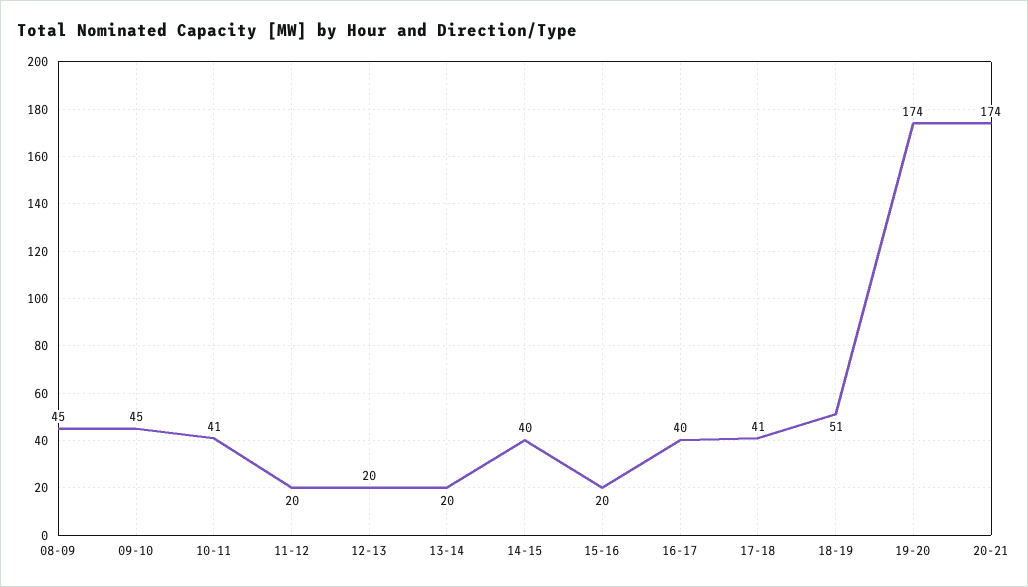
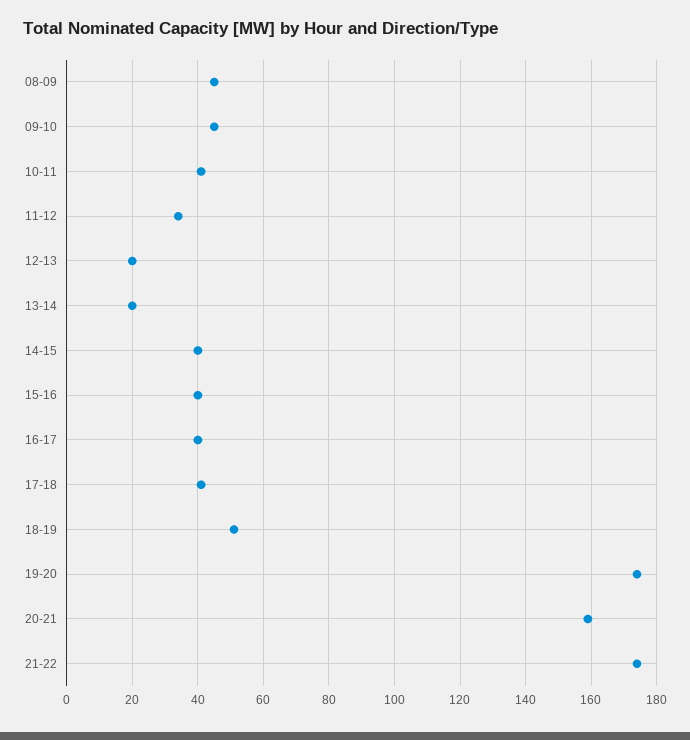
11-12: 20 -> 35
15-16: 20 -> 40
20-21: 174 -> 160
21-22: none -> 175

